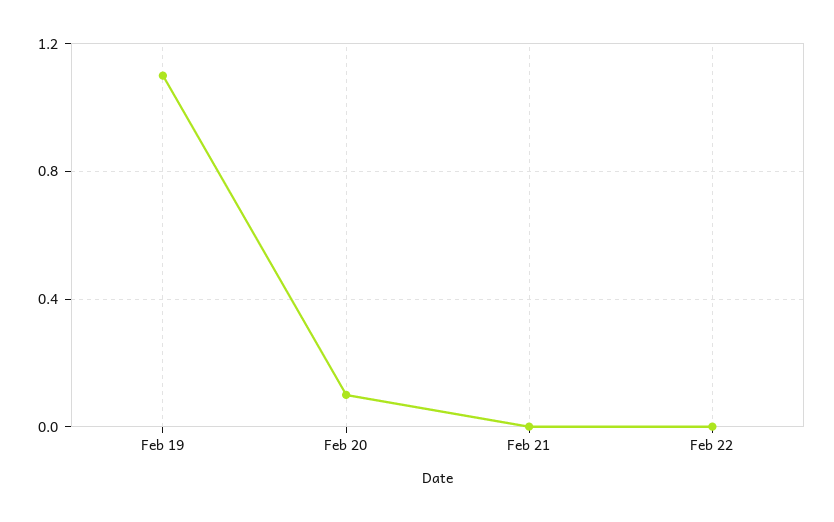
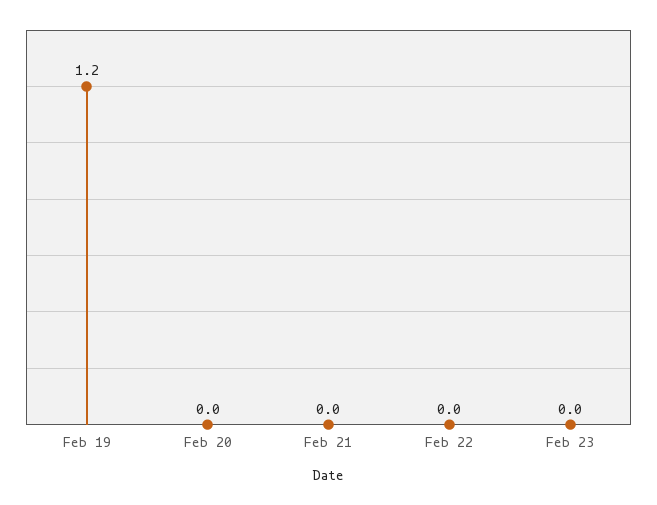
Feb 19: 1.1 -> 1.2
Feb 20: 0.1 -> 0
Feb 23: none -> 0

